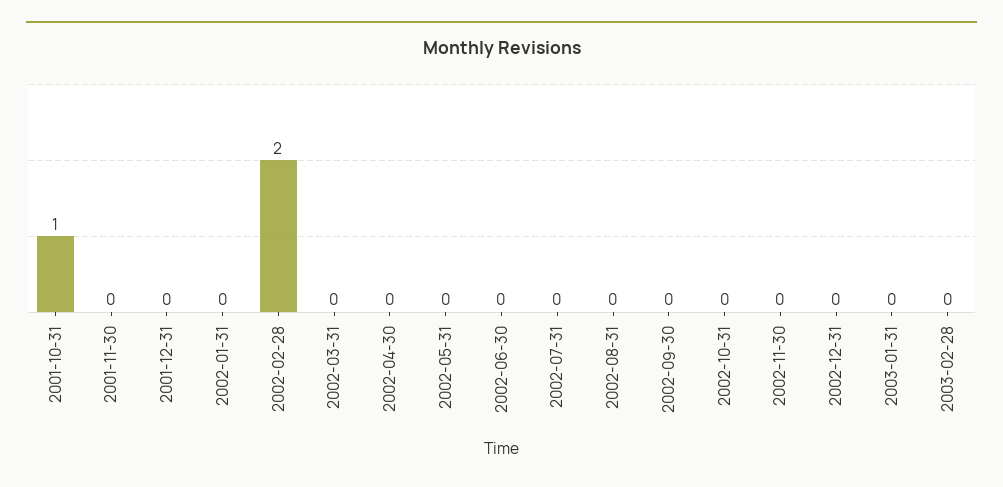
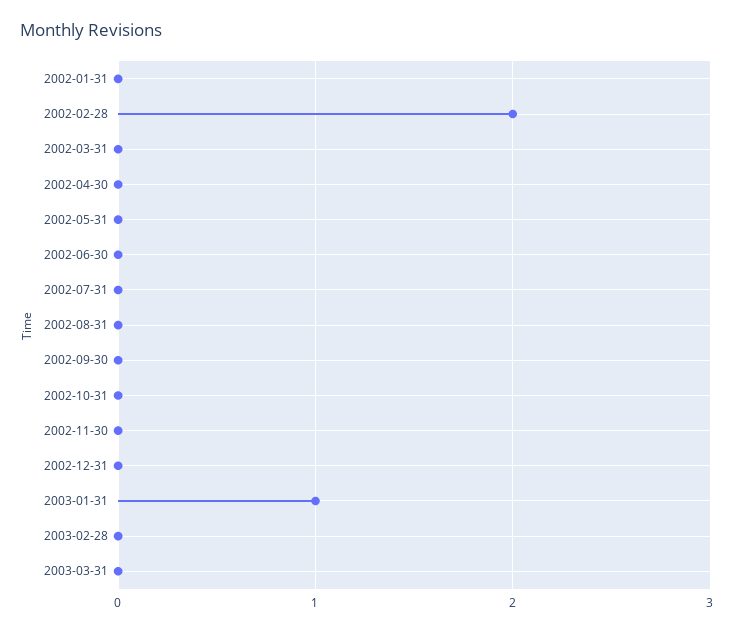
2001-10-31: 1 -> none
2001-11-30: 0 -> none
2001-12-31: 0 -> none
2003-01-31: 0 -> 1
2003-03-31: none -> 0

